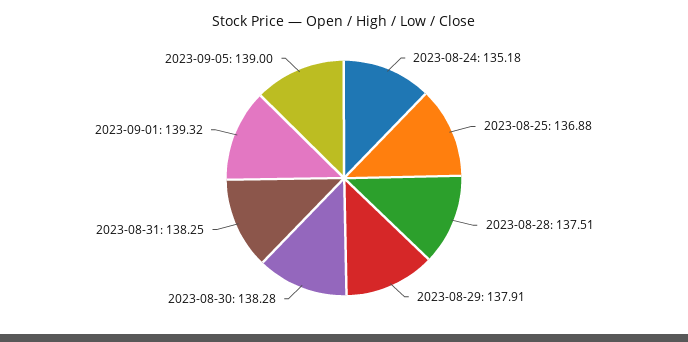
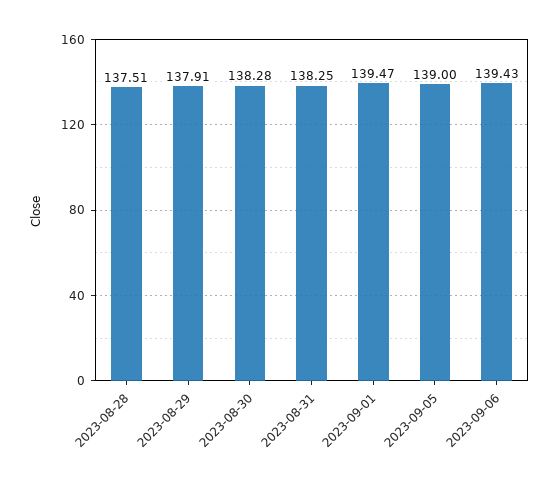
2023-08-24: 135.18 -> none
2023-08-25: 136.88 -> none
2023-09-01: 139.32 -> 139.47
2023-09-06: none -> 139.43

